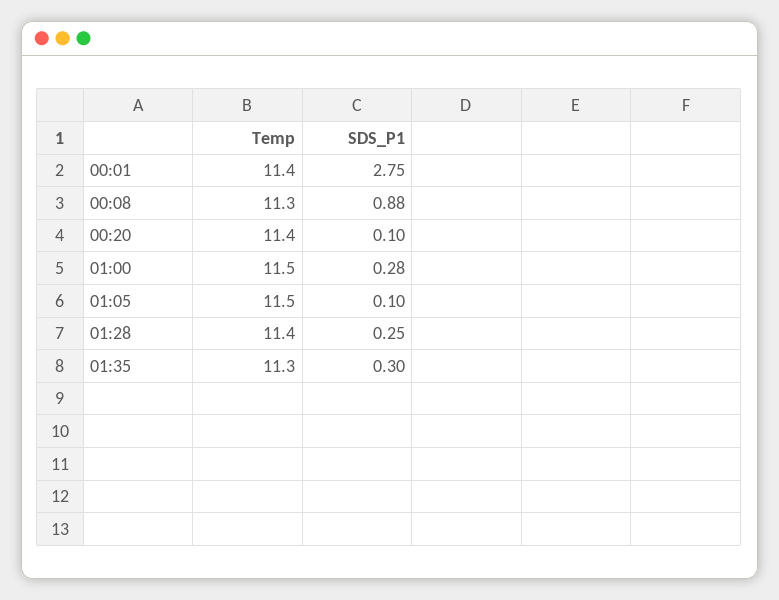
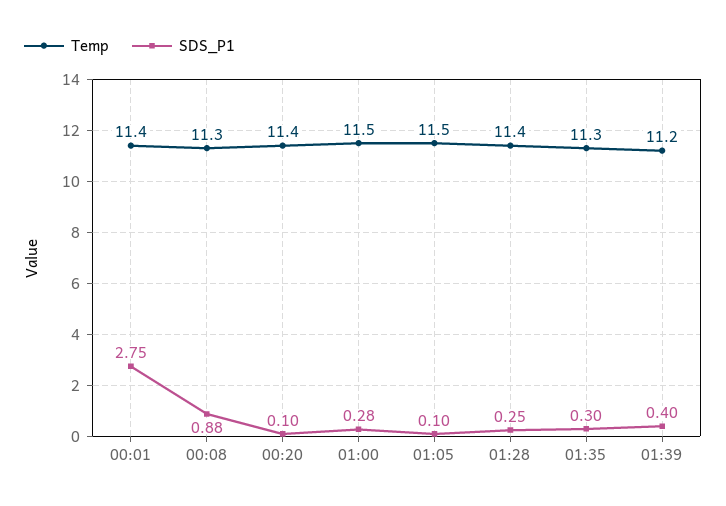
Temp, 01:39: none -> 11.2
SDS_P1, 01:39: none -> 0.4

